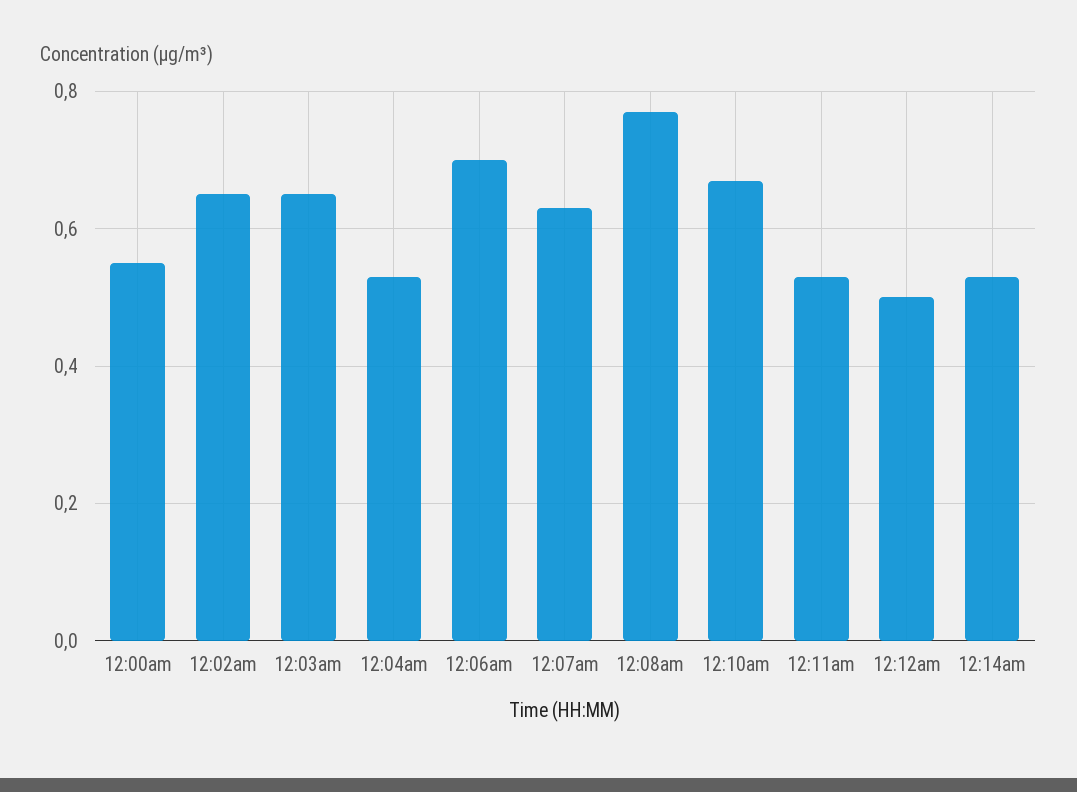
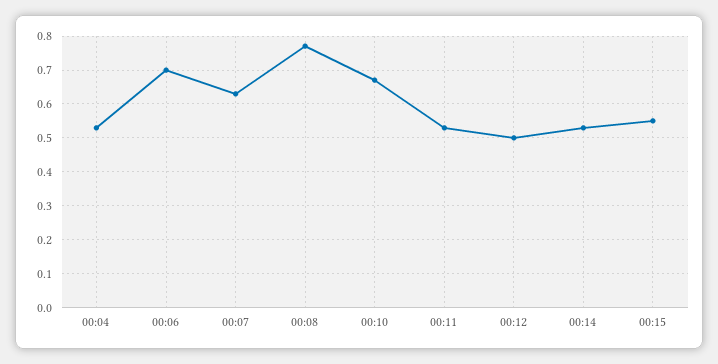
12:00am: 0.55 -> none
12:02am: 0.65 -> none
12:03am: 0.65 -> none
00:15: none -> 0.55

